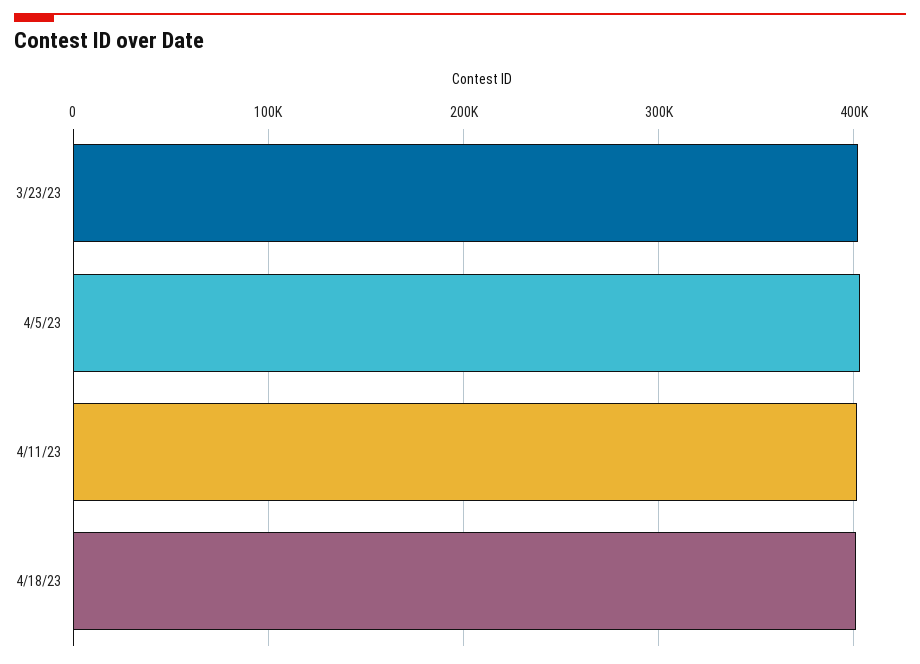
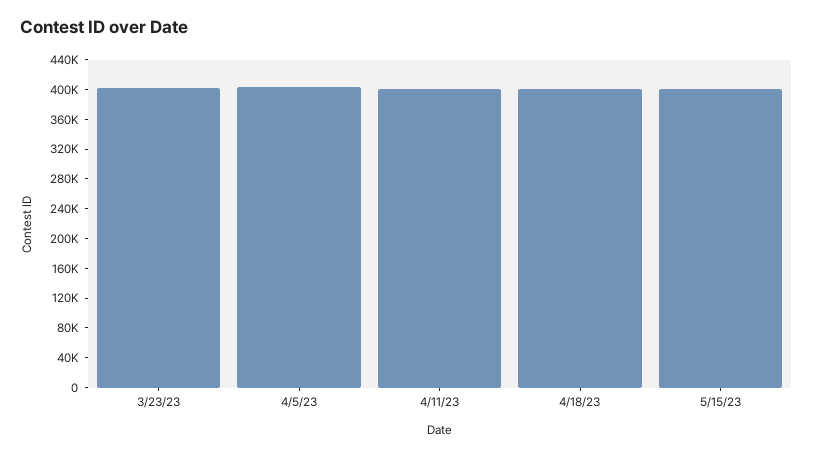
5/15/23: none -> 400000

